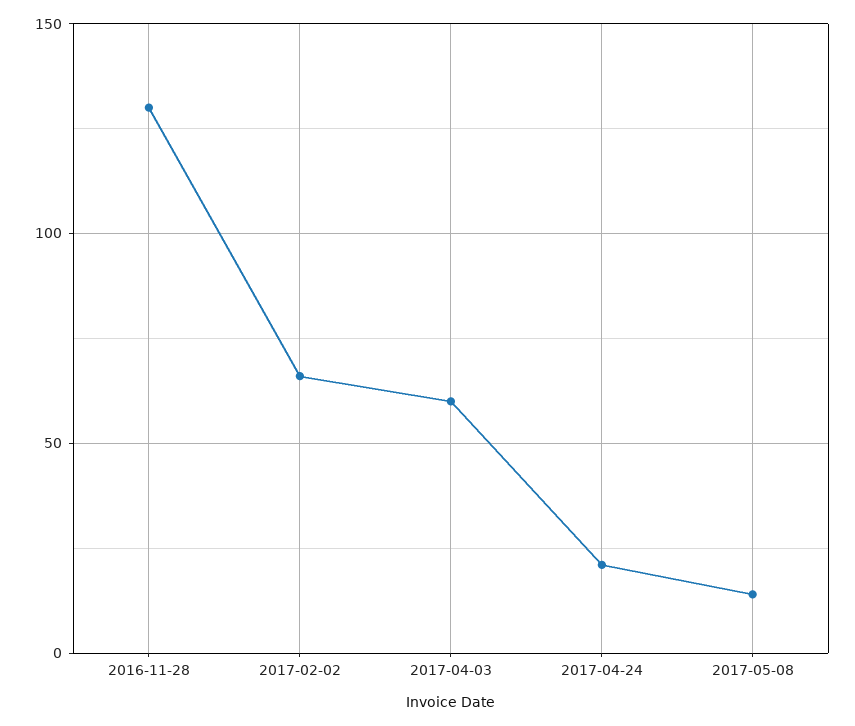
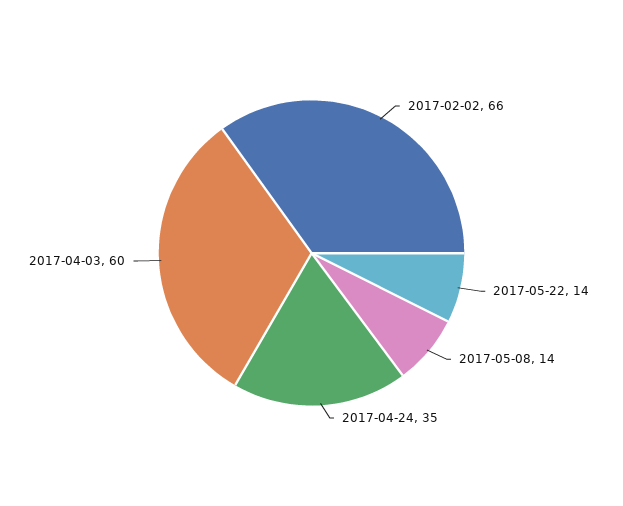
2016-11-28: 130 -> none
2017-04-24: 20 -> 35
2017-05-22: none -> 14

